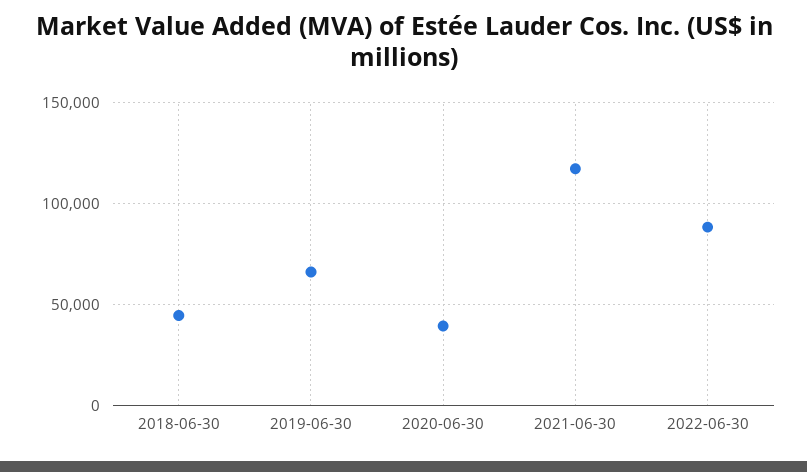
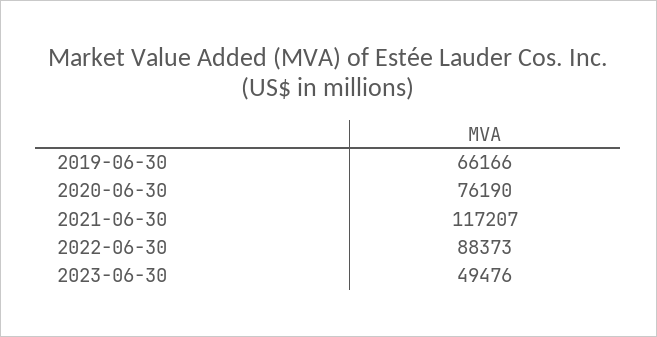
2018-06-30: 45000 -> none
2020-06-30: 40000 -> 76190
2023-06-30: none -> 49476

